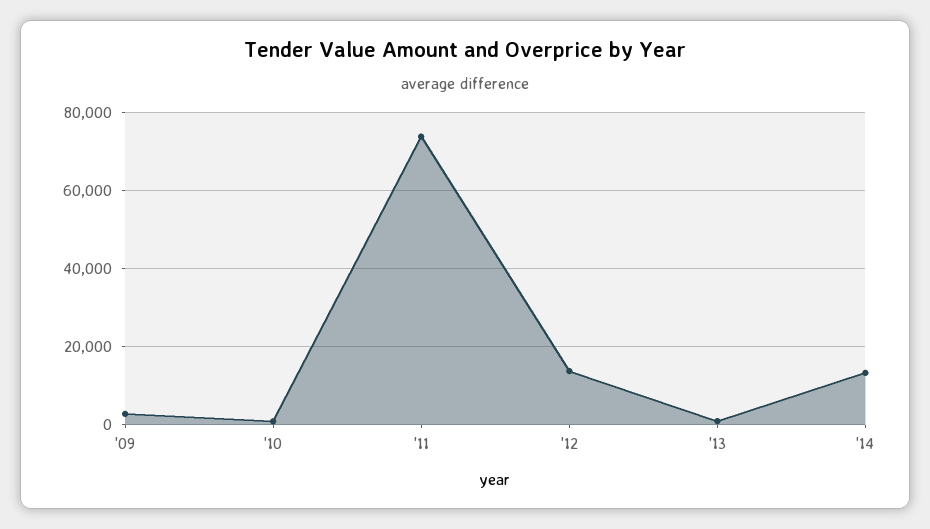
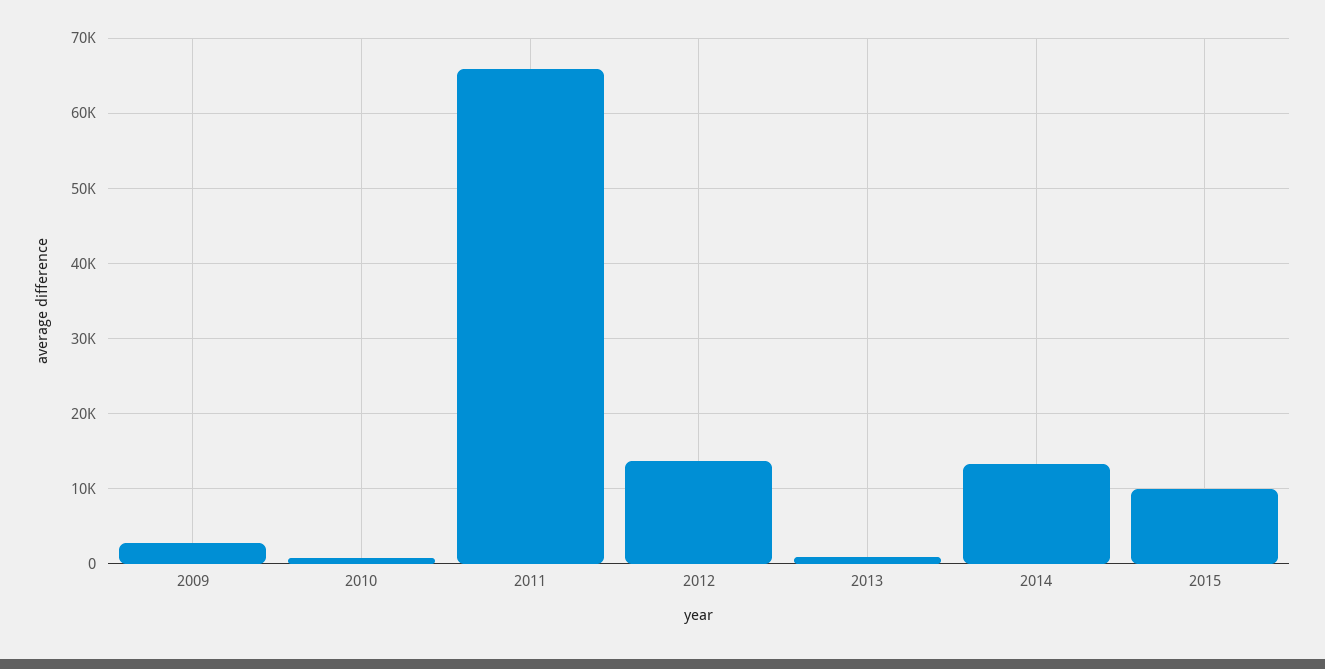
'11: 74000 -> 66000
2015: none -> 10000

